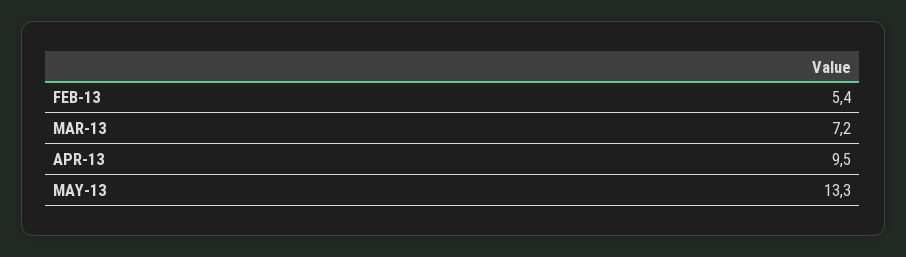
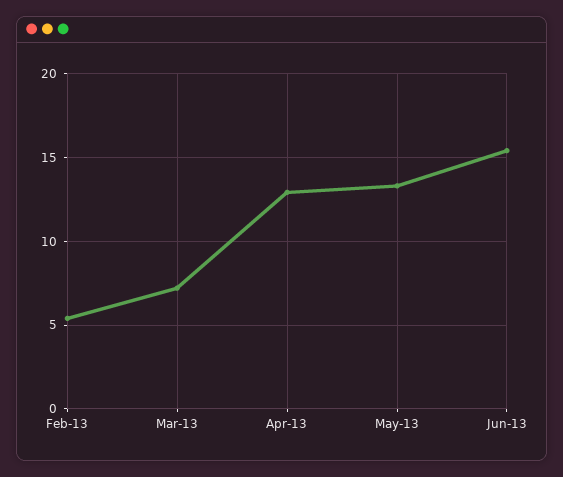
APR-13: 9.5 -> 13
Jun-13: none -> 15.5

